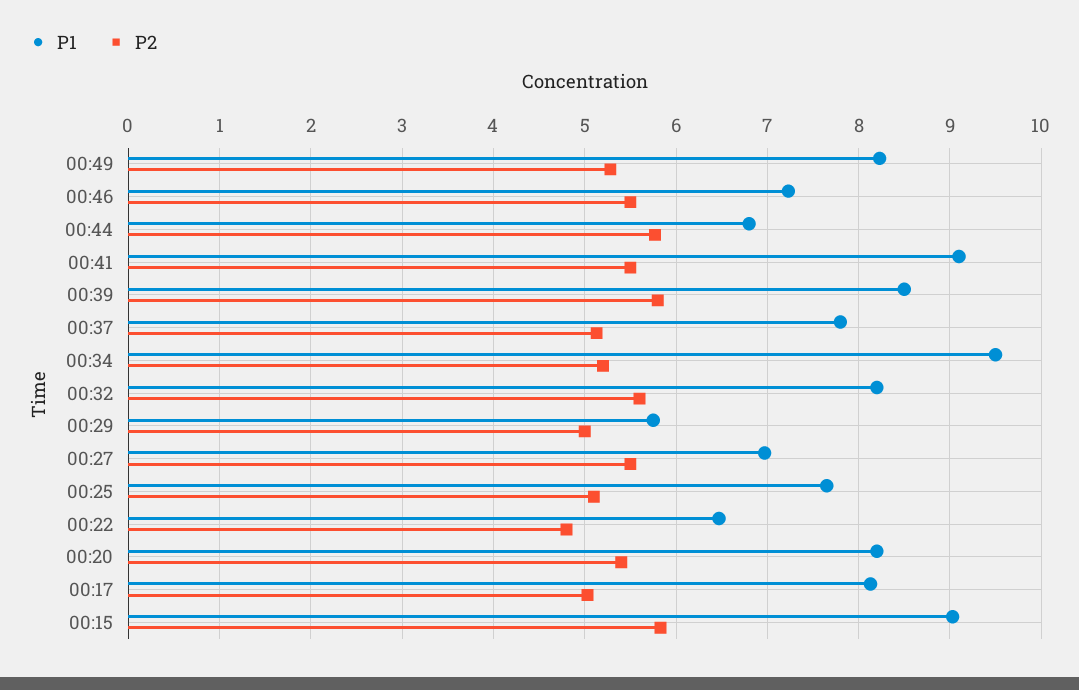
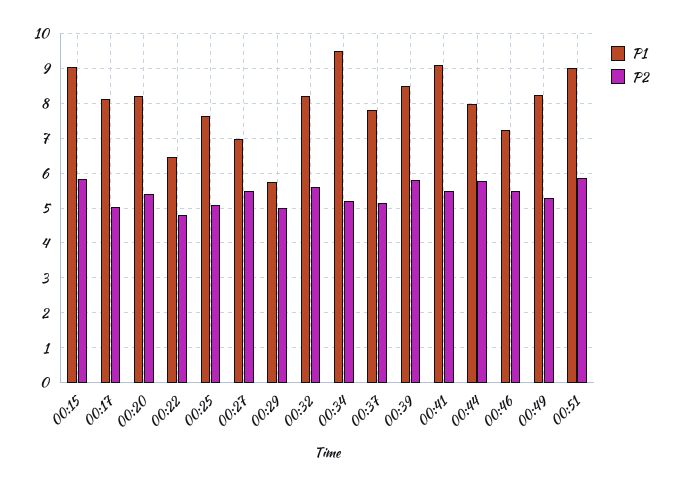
P1, 00:44: 6.8 -> 8
P1, 00:51: none -> 9
P2, 00:51: none -> 5.8

